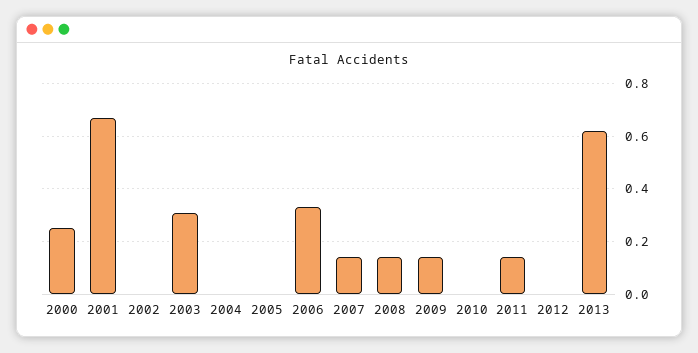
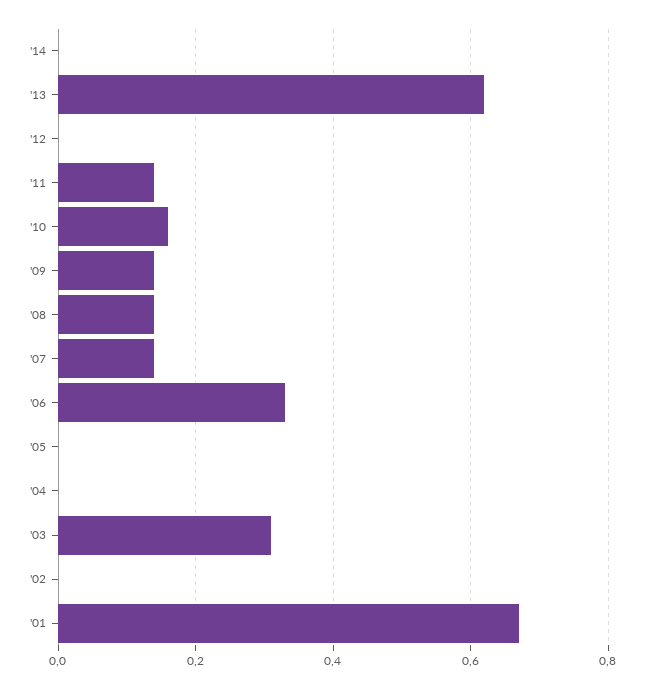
2000: 0.25 -> none
2010: 0 -> 0.15
'14: none -> 0

